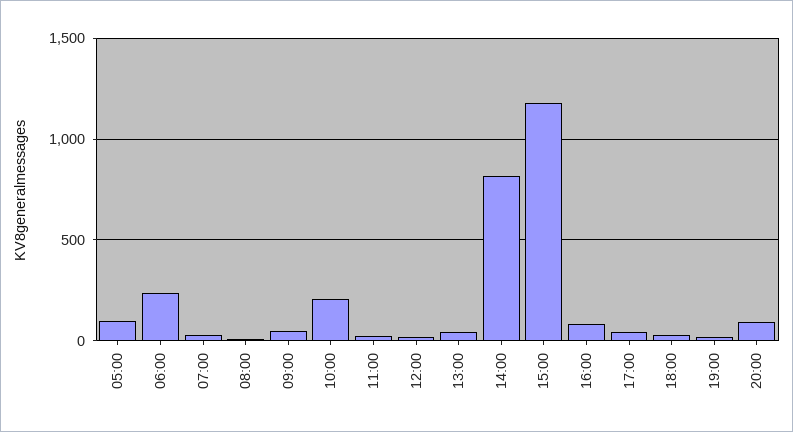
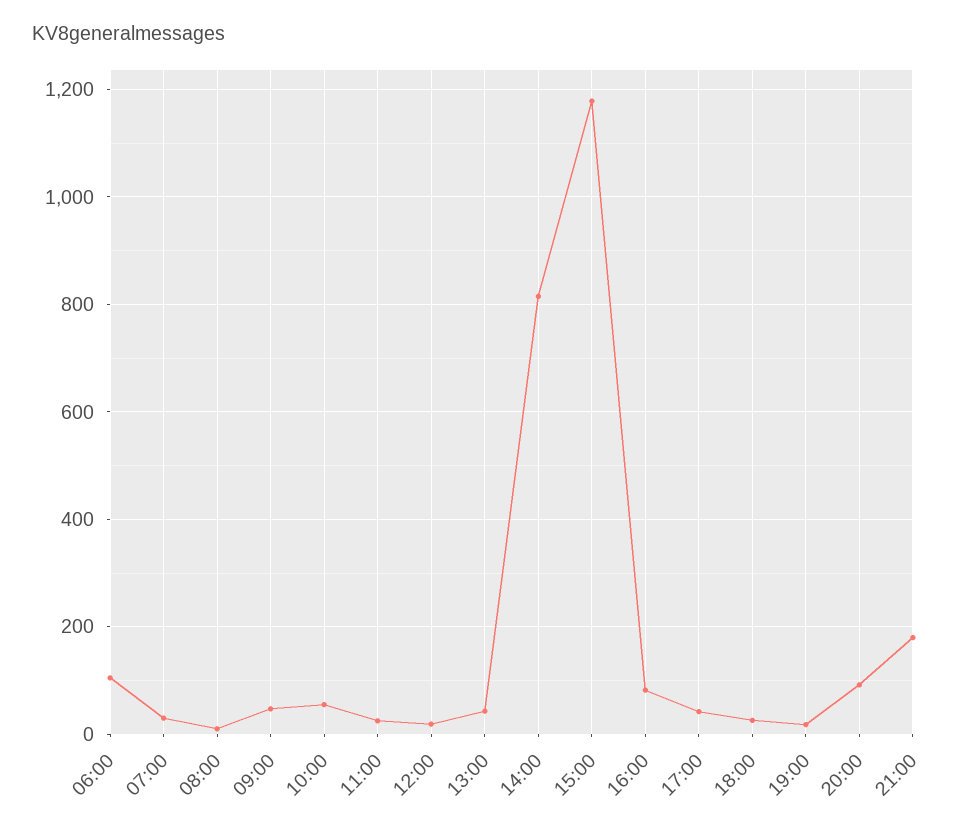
05:00: 100 -> none
06:00: 250 -> 100
10:00: 200 -> 60
21:00: none -> 180

